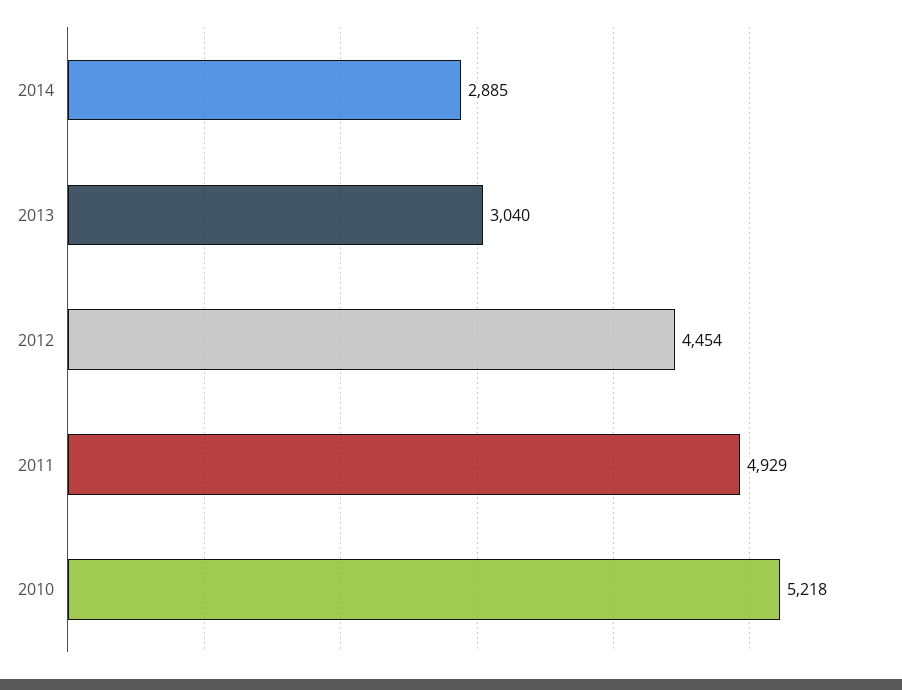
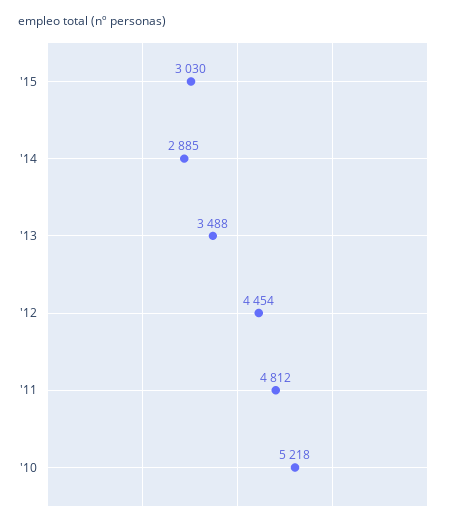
2013: 3040 -> 3488
2011: 4929 -> 4812
'15: none -> 3030

